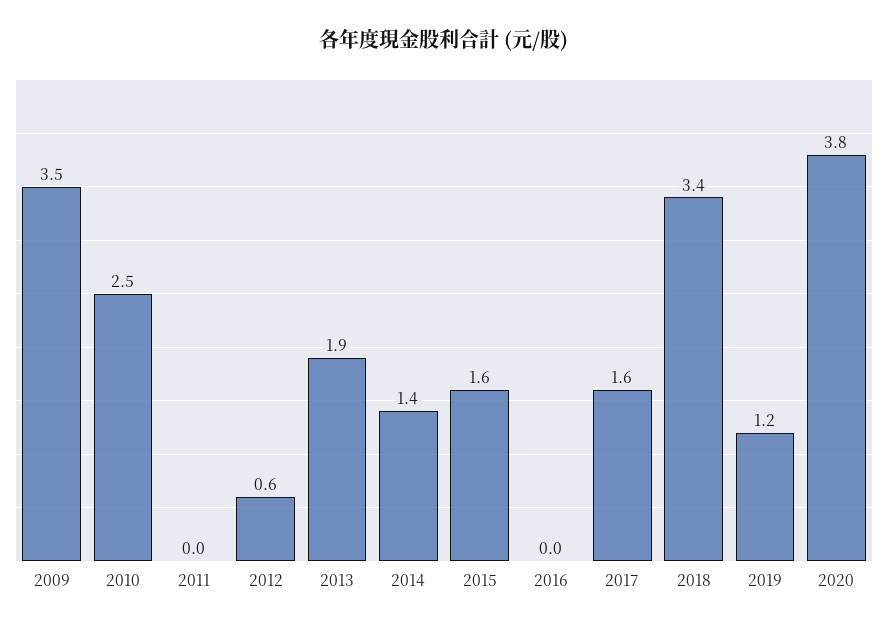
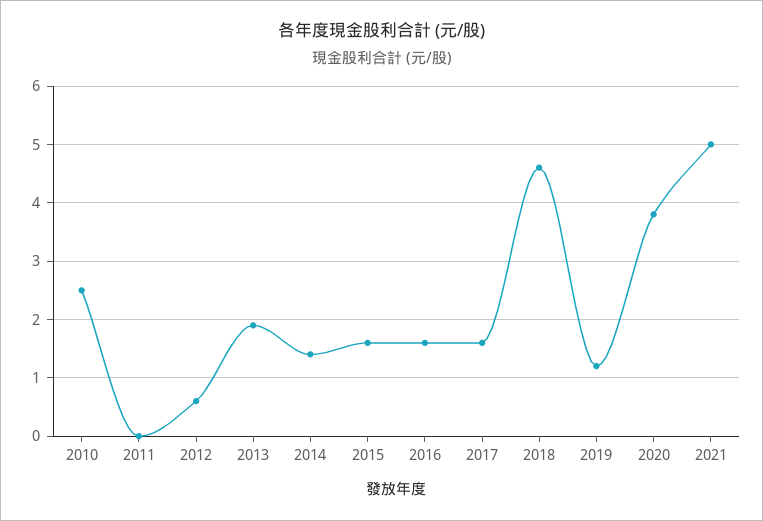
2009: 3.5 -> none
2016: 0 -> 1.5
2018: 3.4 -> 4.5
2021: none -> 5

